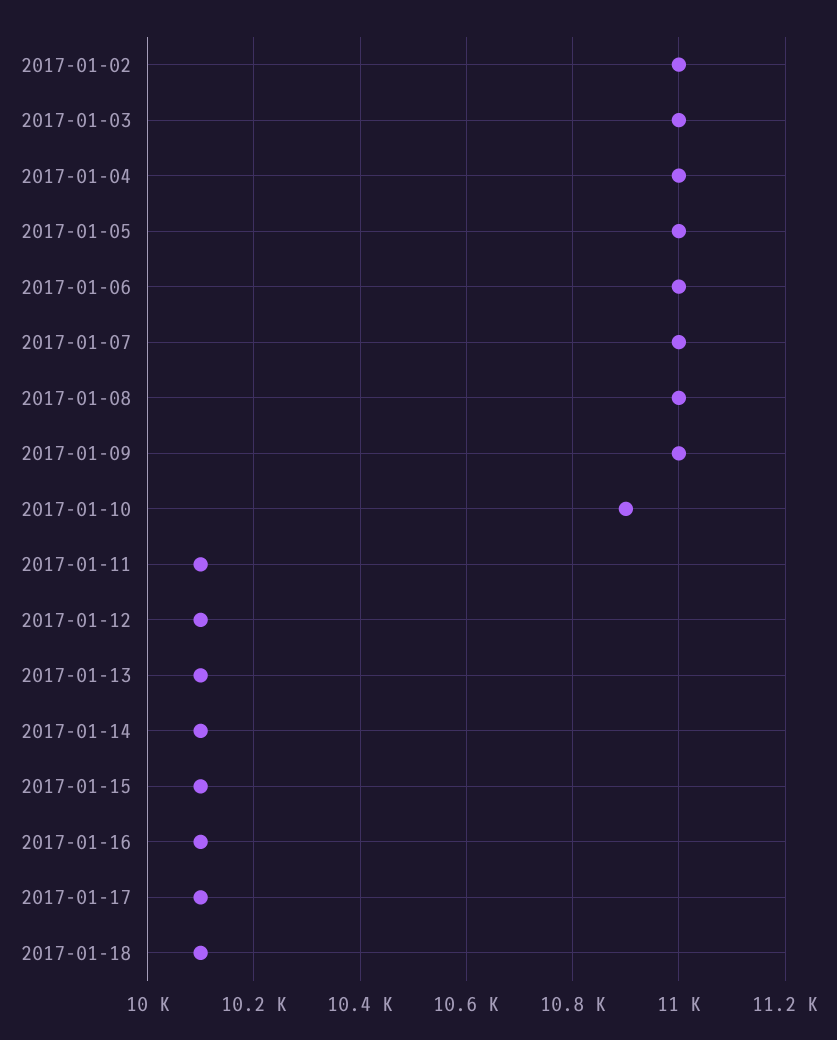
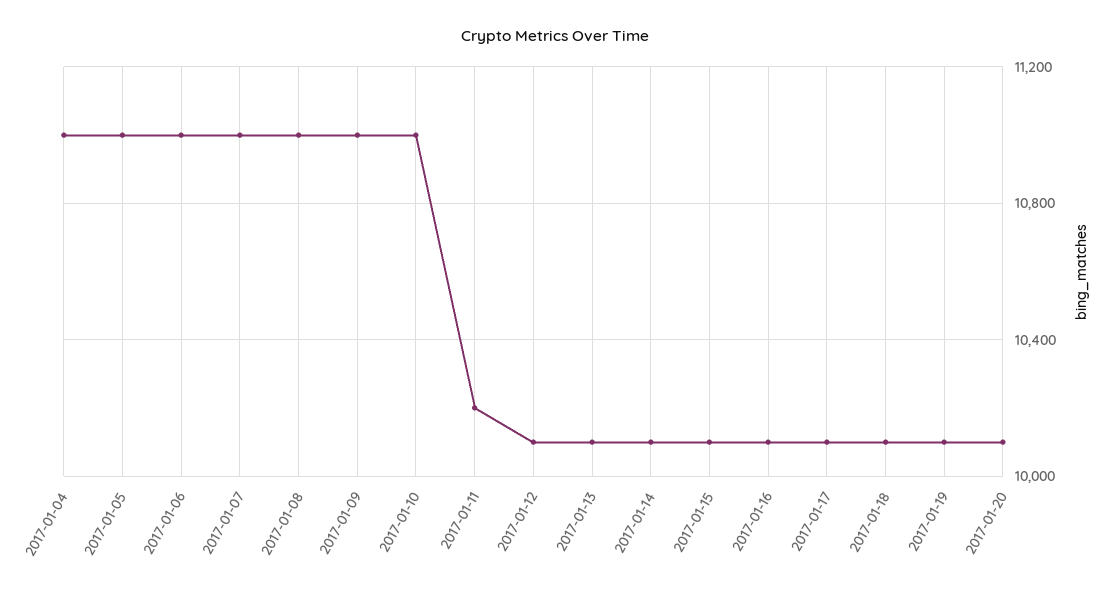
2017-01-02: 11000 -> none
2017-01-03: 11000 -> none
2017-01-10: 10900 -> 11000
2017-01-11: 10100 -> 10200
2017-01-19: none -> 10100
2017-01-20: none -> 10100

